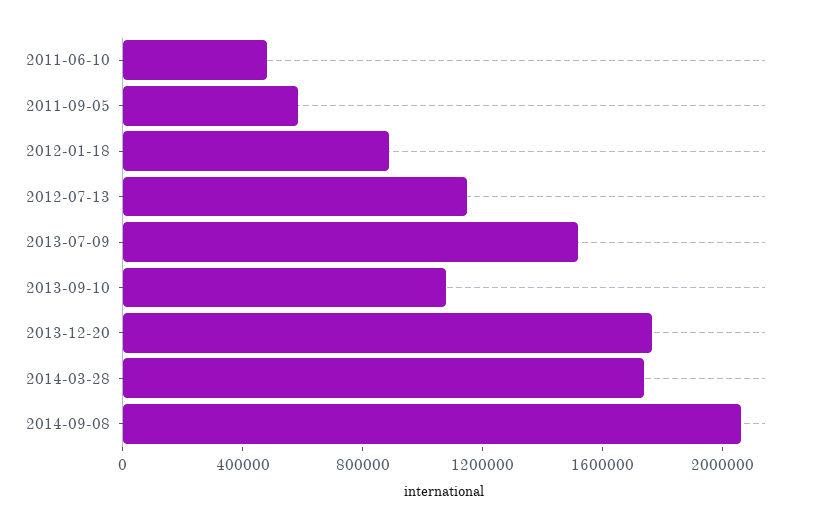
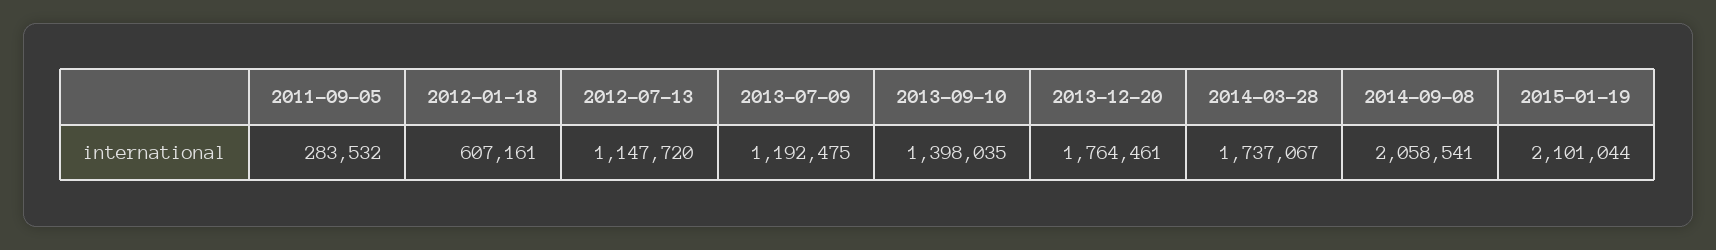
2011-06-10: 500000 -> none
2011-09-05: 600000 -> 283532
2012-01-18: 900000 -> 607161
2013-07-09: 1500000 -> 1192475
2013-09-10: 1100000 -> 1398035
2015-01-19: none -> 2101044

